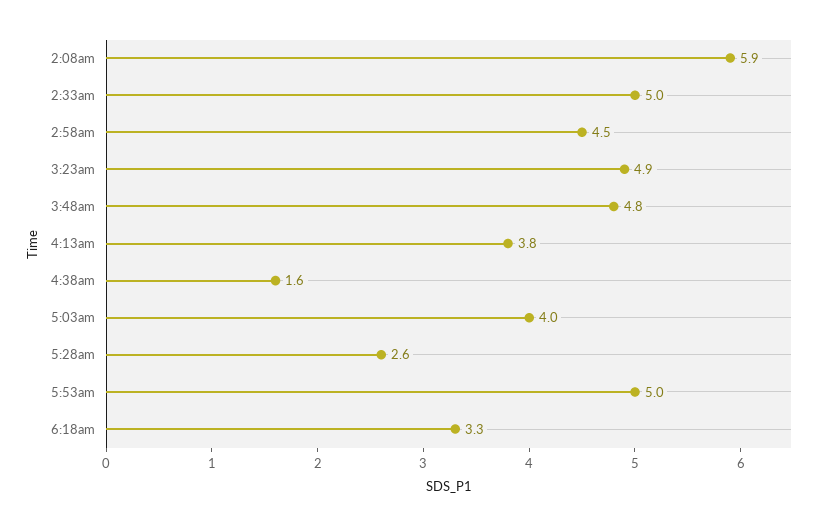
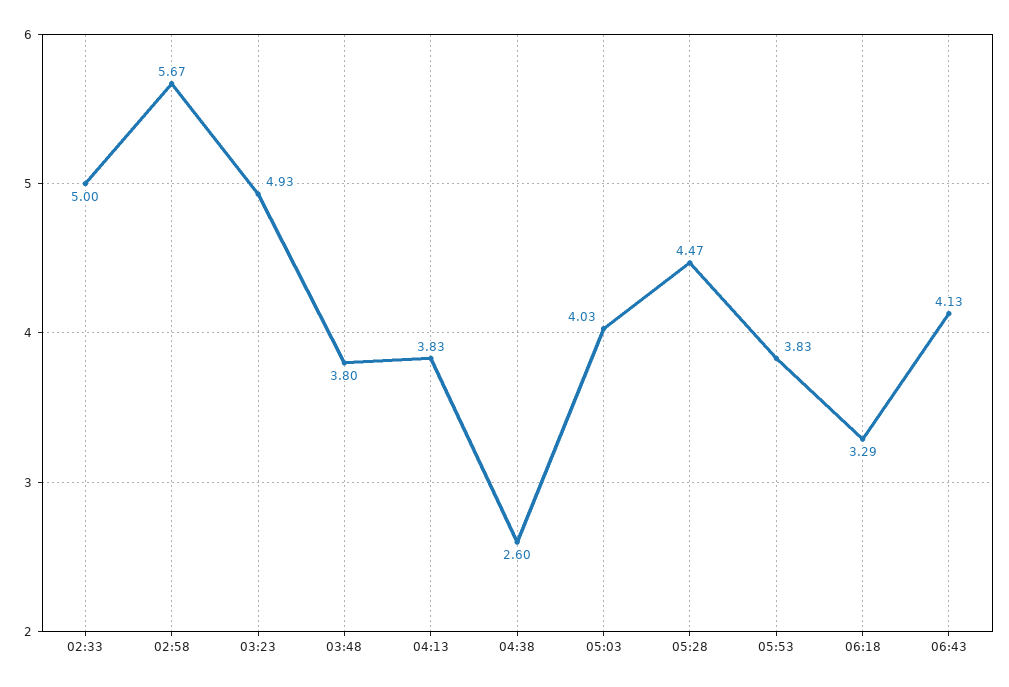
2:08am: 5.9 -> none
2:58am: 4.5 -> 5.67
3:48am: 4.8 -> 3.8
4:38am: 1.6 -> 2.6
5:28am: 2.6 -> 4.47
5:53am: 5 -> 3.83
06:43: none -> 4.13

